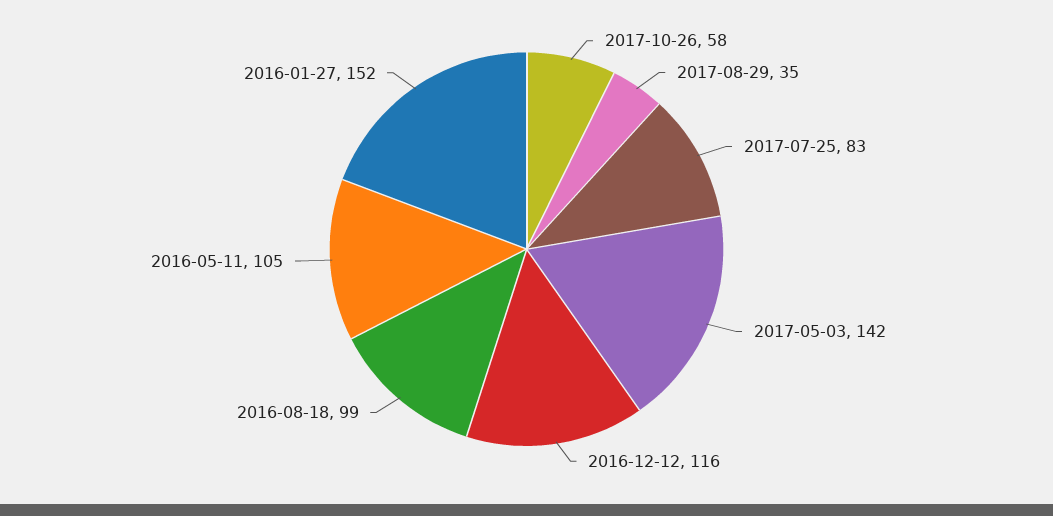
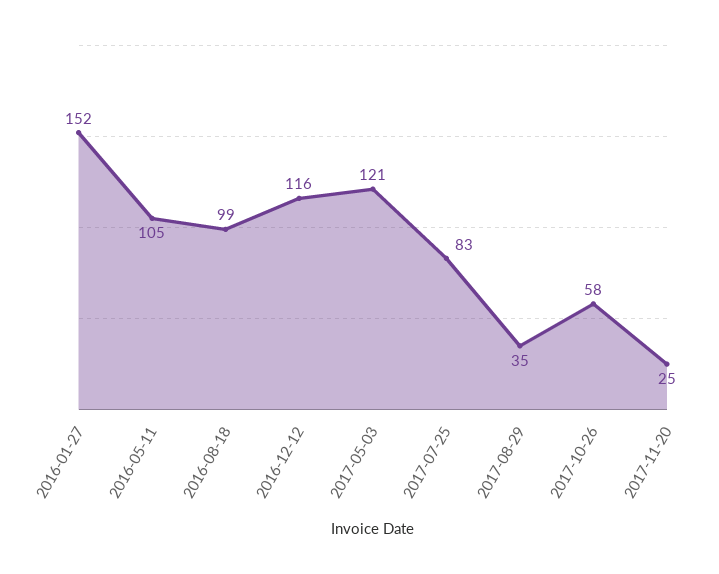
2017-05-03: 142 -> 121
2017-11-20: none -> 25

